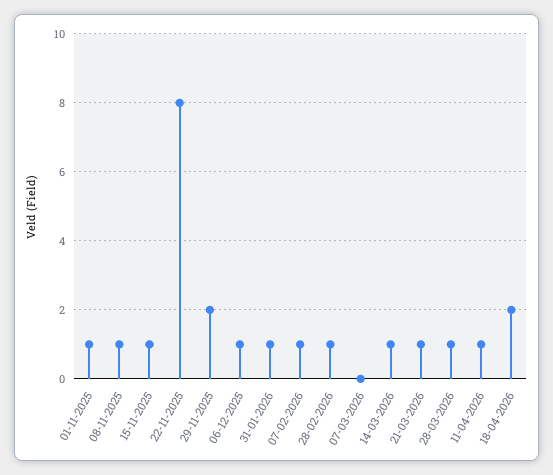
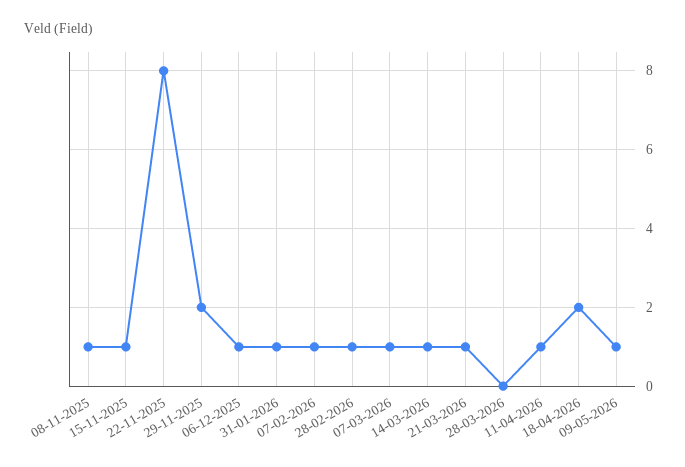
01-11-2025: 1 -> none
07-03-2026: 0 -> 1
28-03-2026: 1 -> 0
09-05-2026: none -> 1

